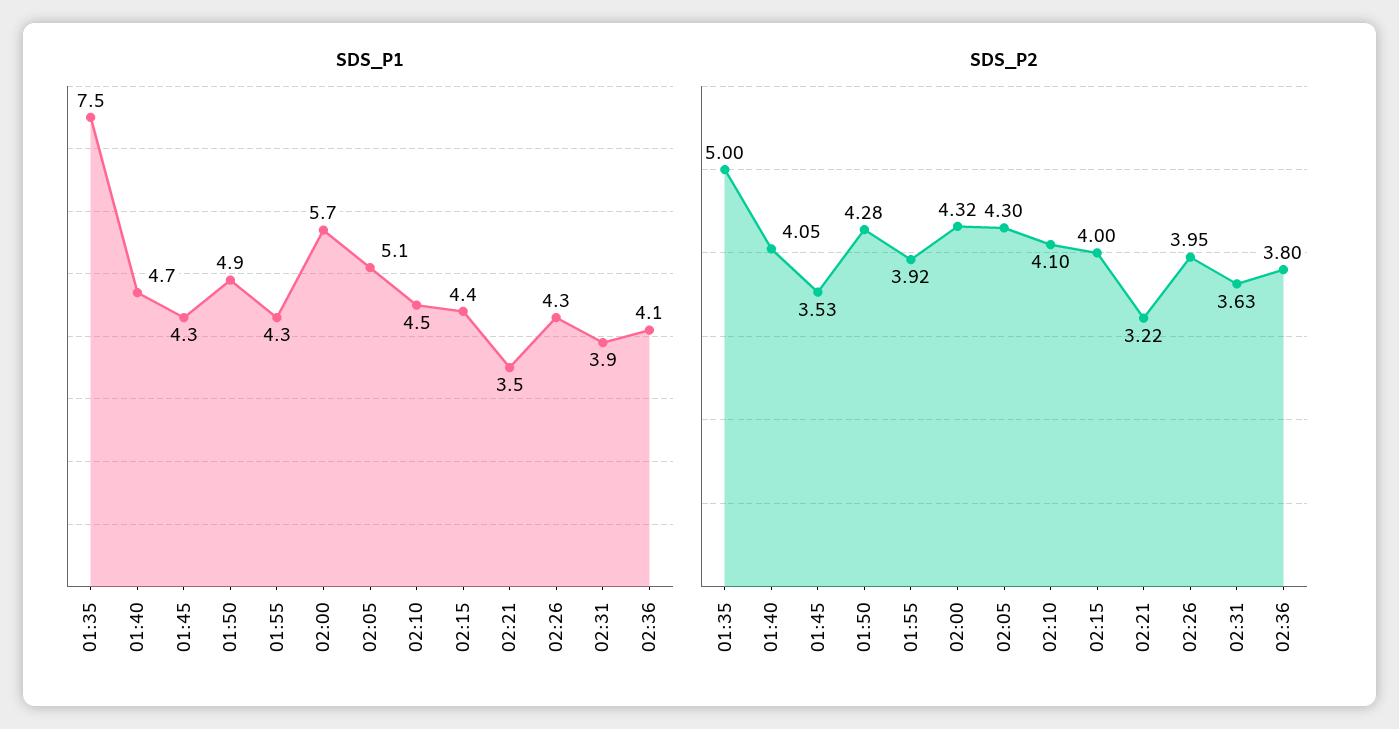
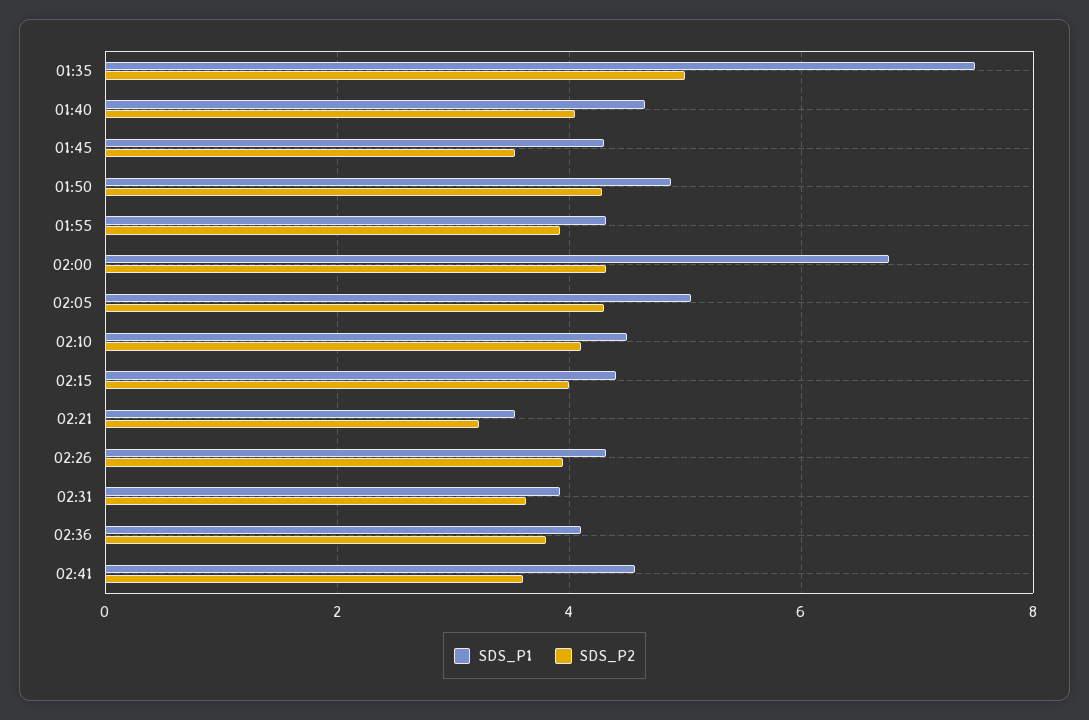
SDS_P1, 02:00: 5.7 -> 6.8
SDS_P1, 02:41: none -> 4.6
SDS_P2, 02:41: none -> 3.6

